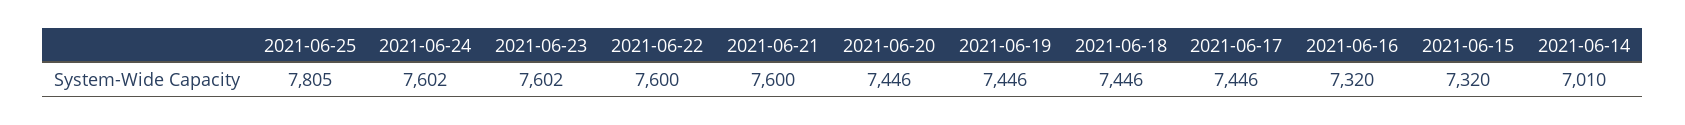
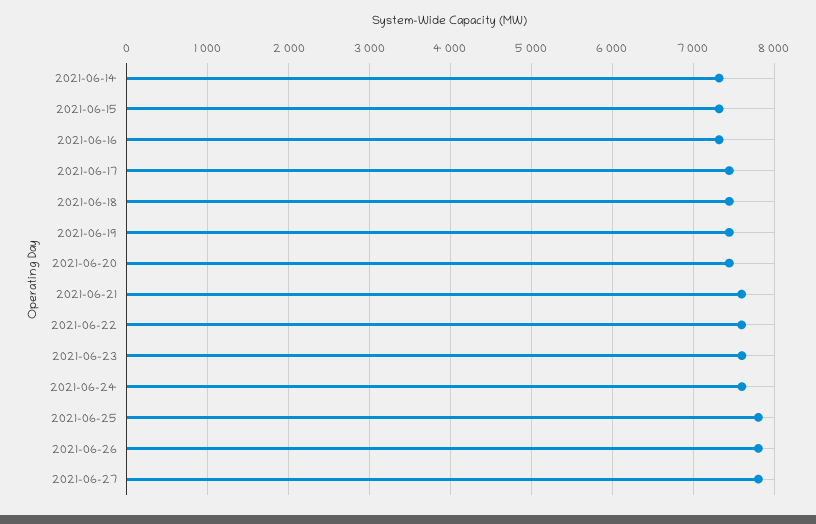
2021-06-14: 7010 -> 7300
2021-06-26: none -> 7800
2021-06-27: none -> 7800

